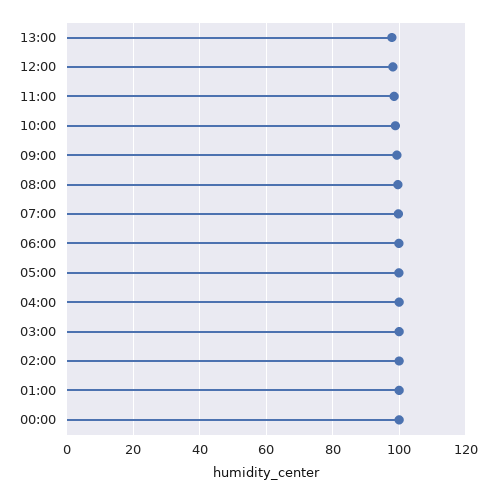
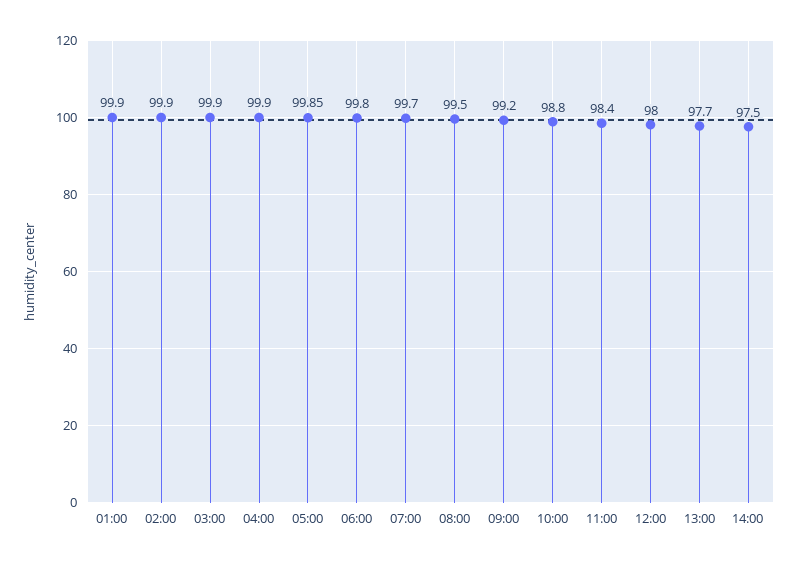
00:00: 100 -> none
14:00: none -> 97.5

